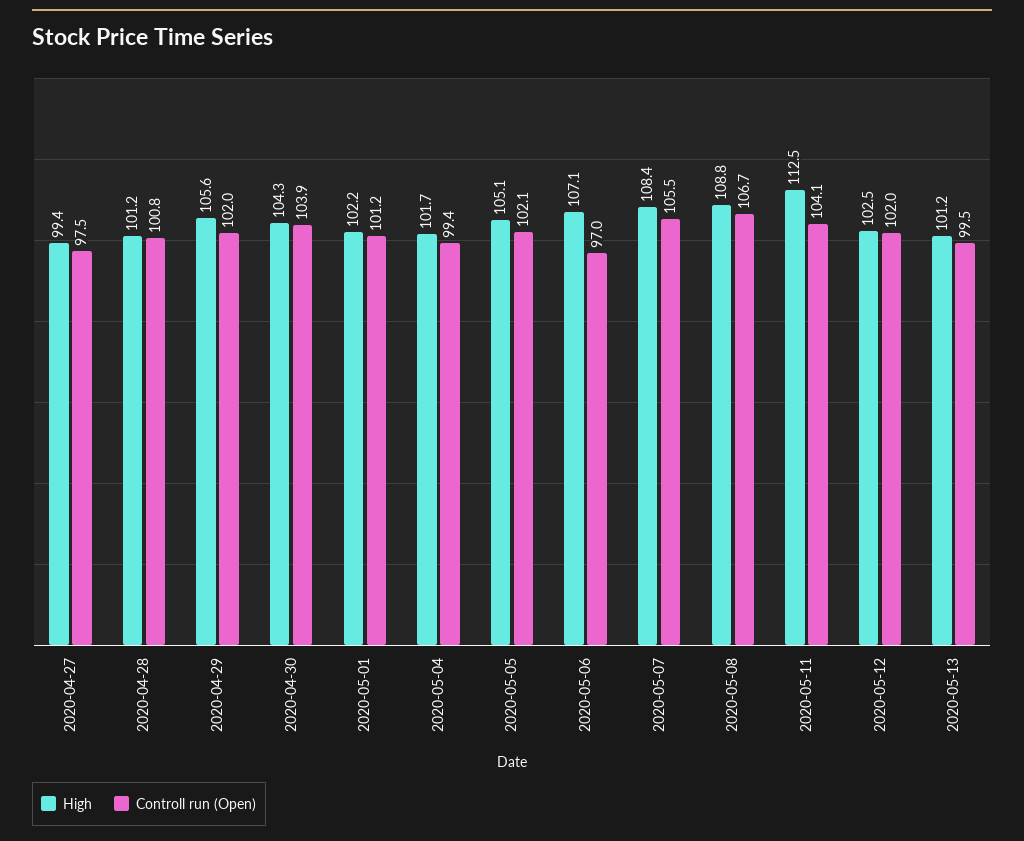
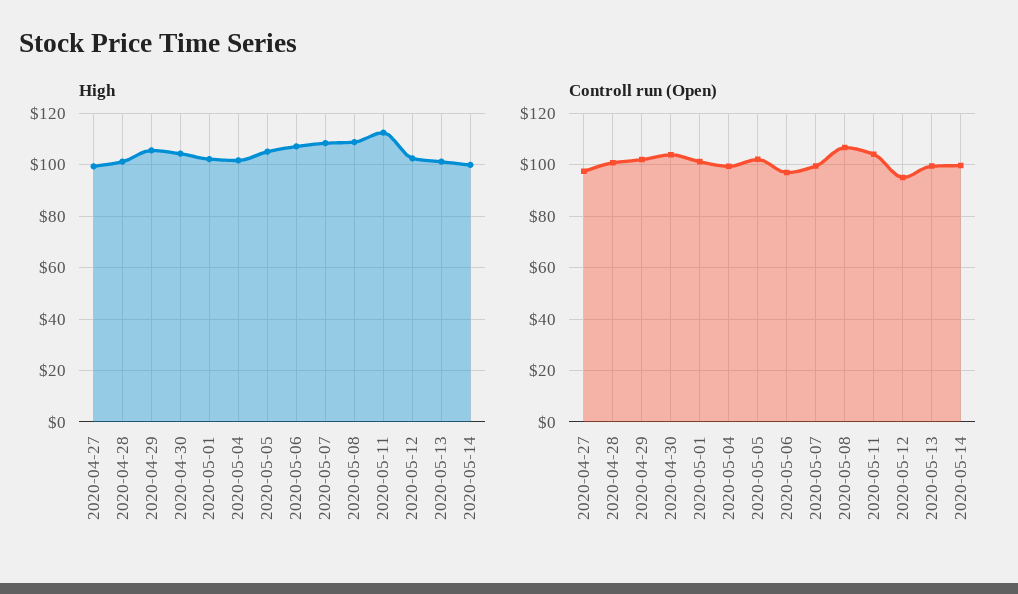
Controll run (Open), 2020-05-07: 105.5 -> 100
Controll run (Open), 2020-05-12: 102 -> 95
High, 2020-05-14: none -> 100
Controll run (Open), 2020-05-14: none -> 100

